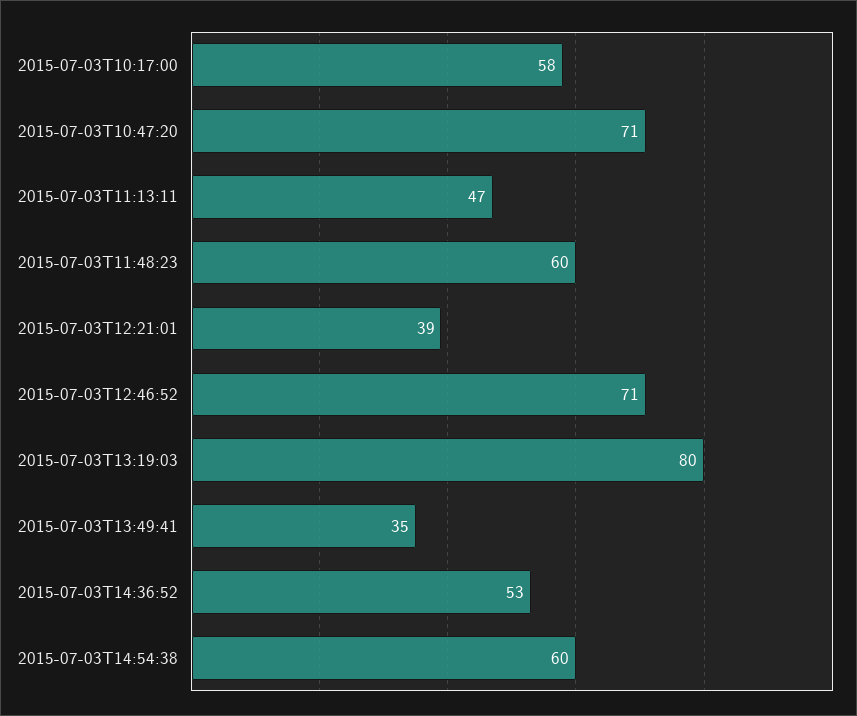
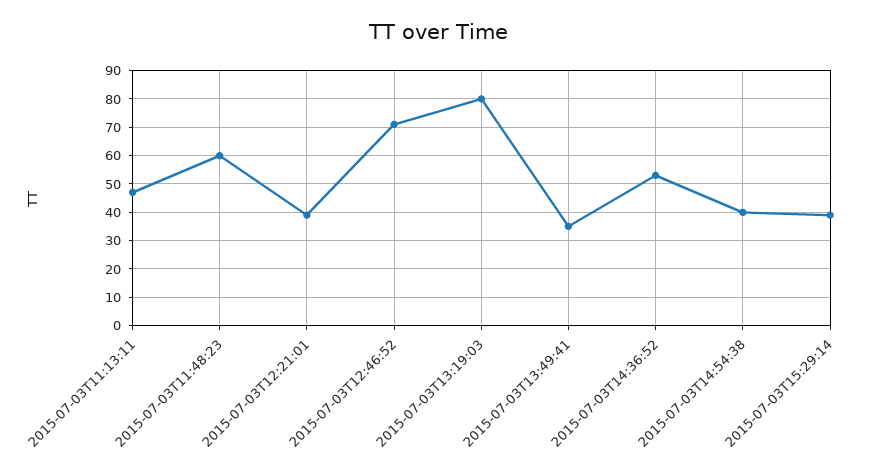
2015-07-03T10:17:00: 58 -> none
2015-07-03T10:47:20: 71 -> none
2015-07-03T14:54:38: 60 -> 40
2015-07-03T15:29:14: none -> 40

